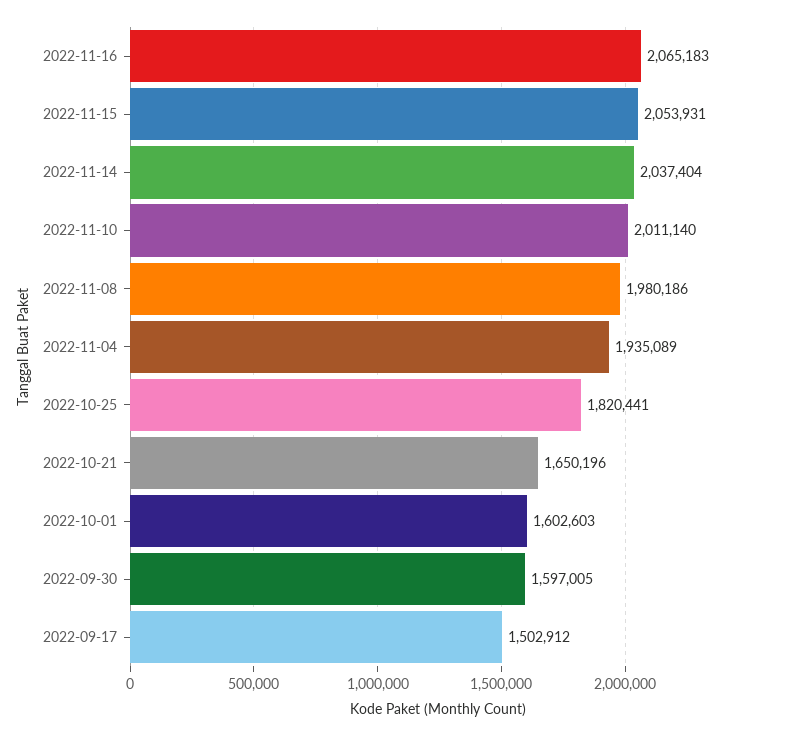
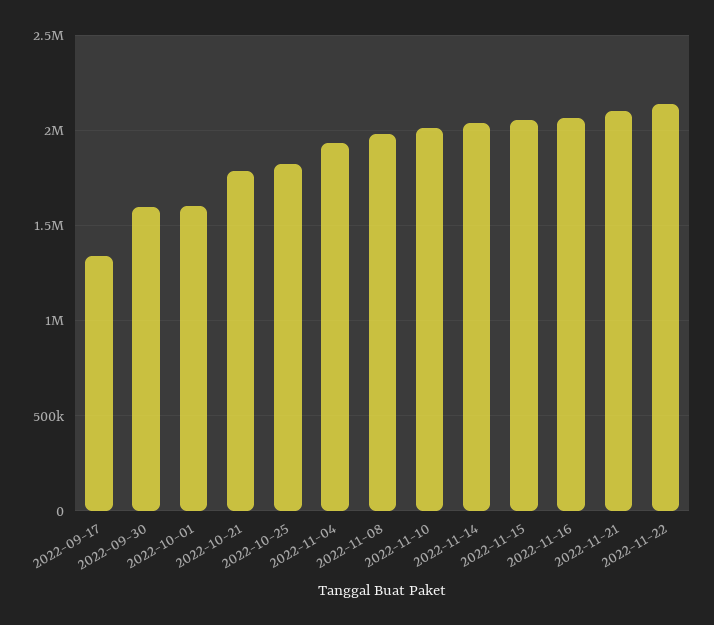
2022-10-21: 1650196 -> 1800000
2022-09-17: 1502912 -> 1350000
2022-11-21: none -> 2100000
2022-11-22: none -> 2150000

